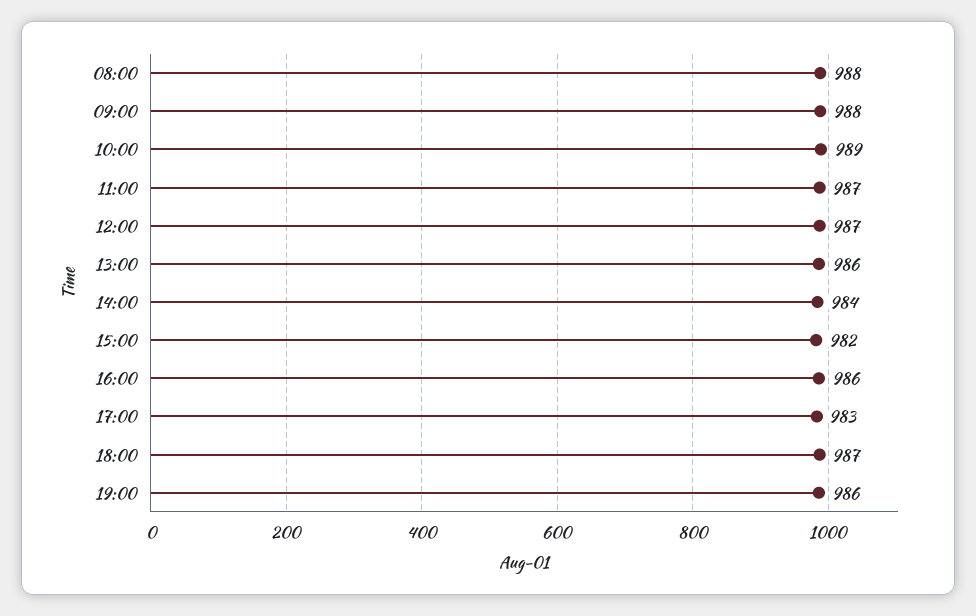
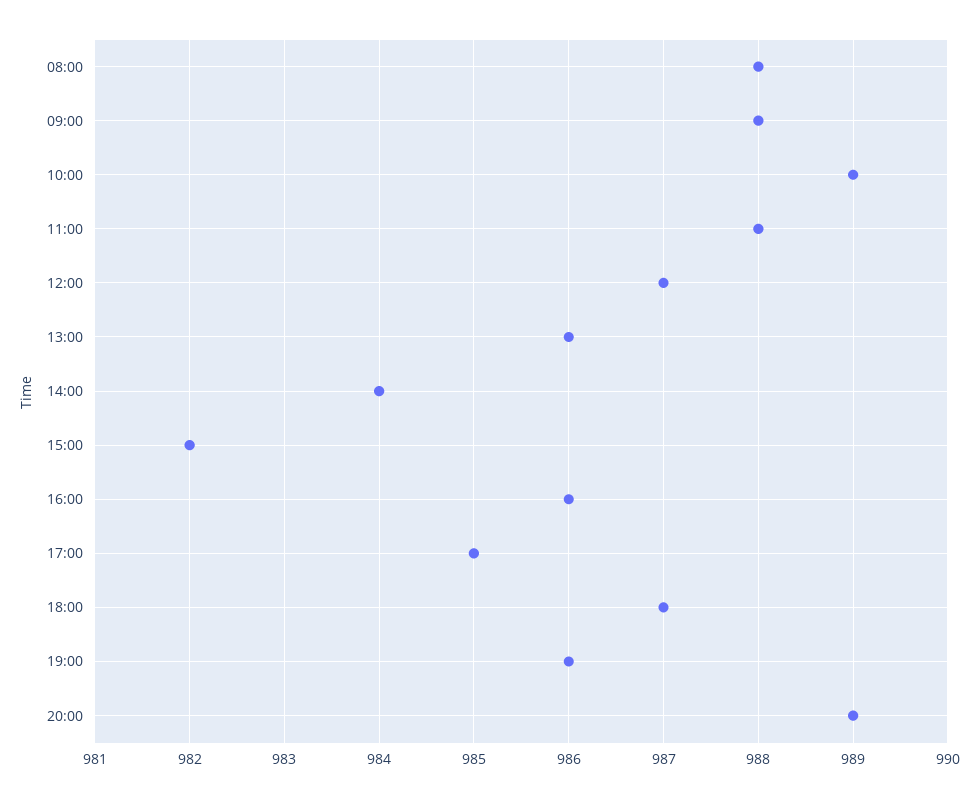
11:00: 987 -> 988
17:00: 983 -> 985
20:00: none -> 989

